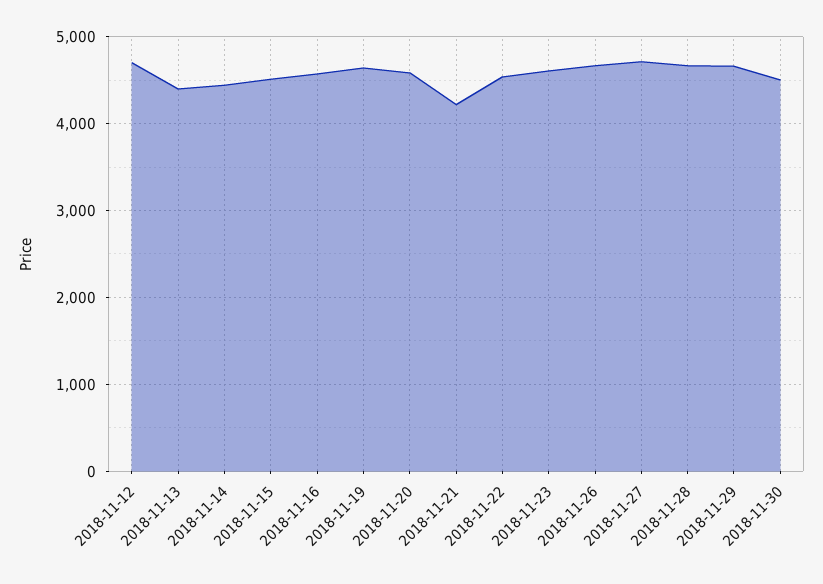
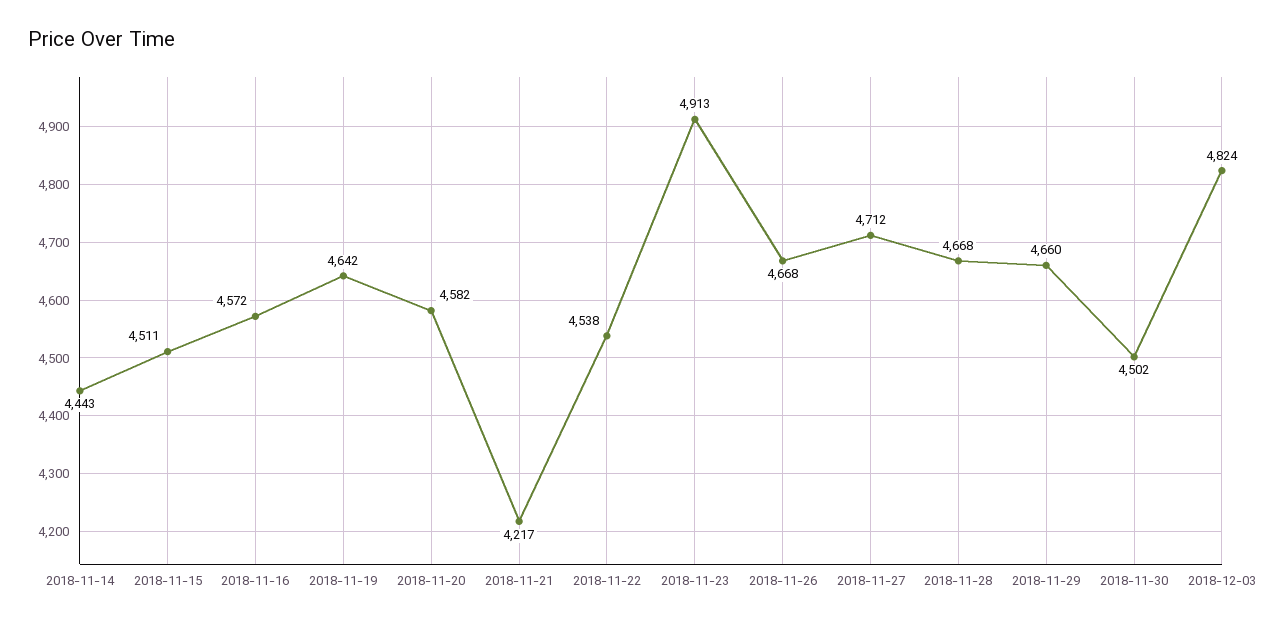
2018-11-12: 4700 -> none
2018-11-13: 4400 -> none
2018-11-23: 4600 -> 4913
2018-12-03: none -> 4824

